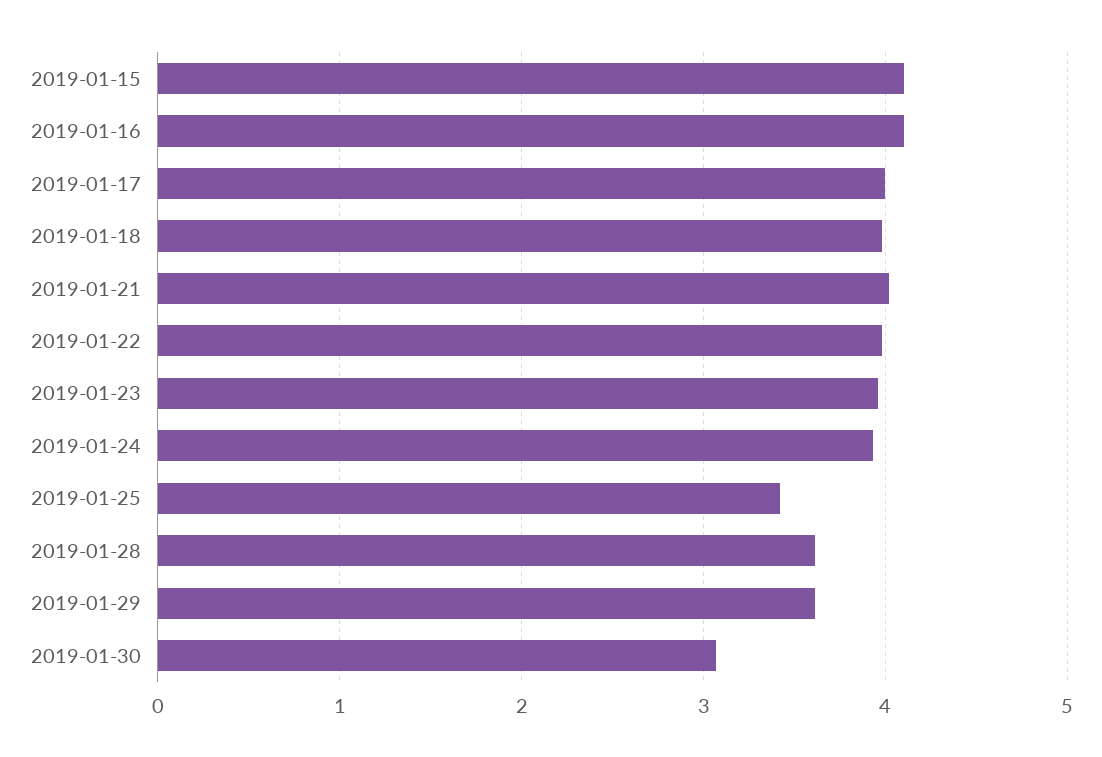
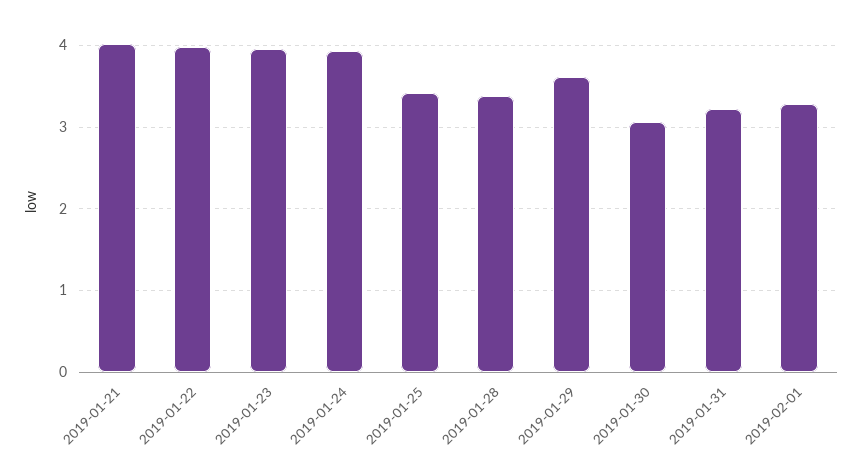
2019-01-15: 4.1 -> none
2019-01-16: 4.1 -> none
2019-01-17: 4 -> none
2019-01-18: 4 -> none
2019-01-28: 3.6 -> 3.4
2019-01-31: none -> 3.2
2019-02-01: none -> 3.3

